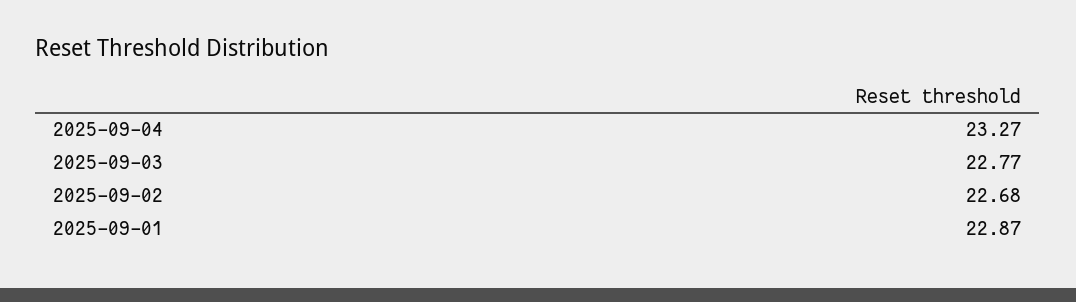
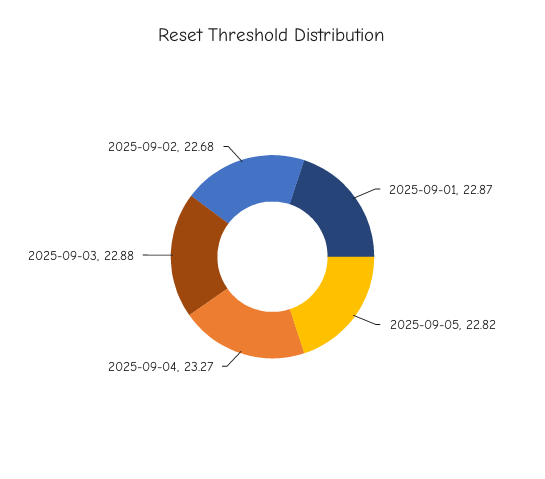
2025-09-03: 22.77 -> 22.88
2025-09-05: none -> 22.82

